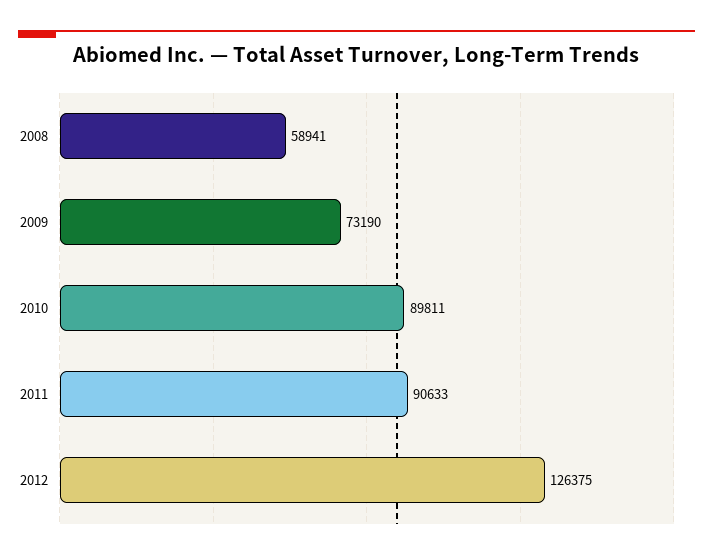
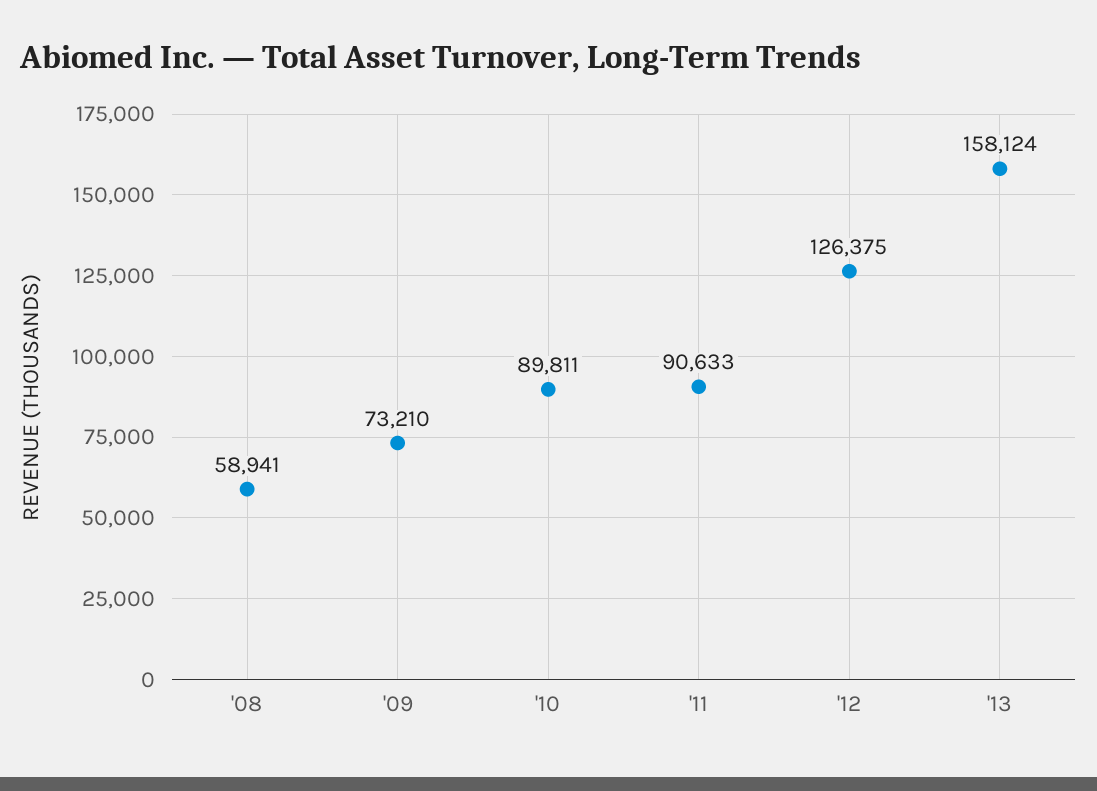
2009: 73190 -> 73210
'13: none -> 158124

